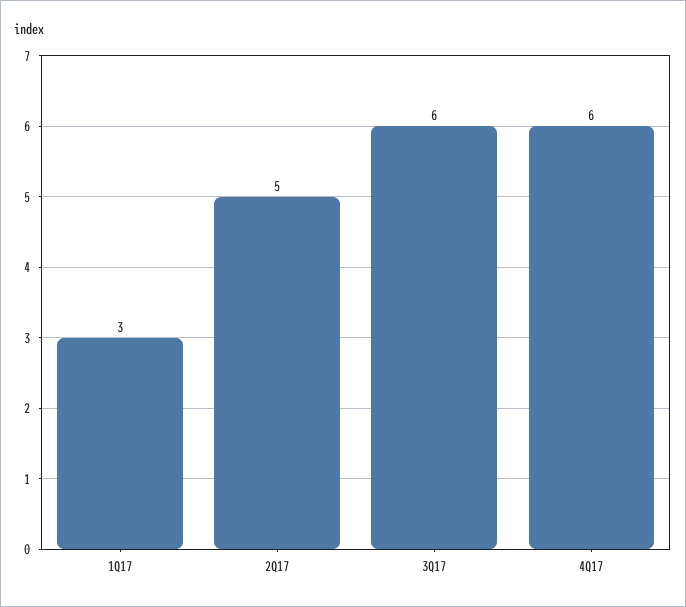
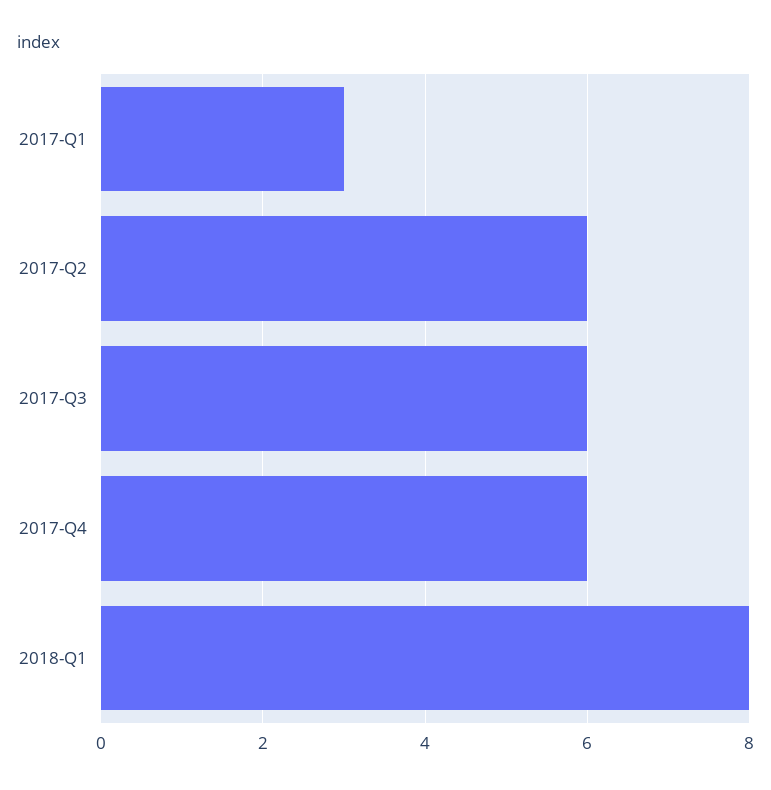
2Q17: 5 -> 6
2018-Q1: none -> 8

